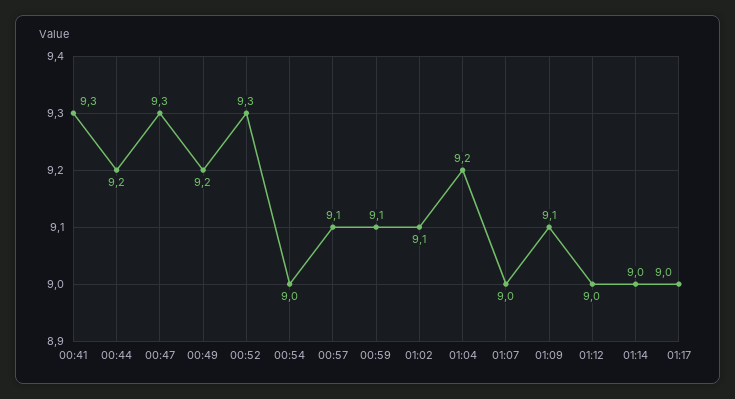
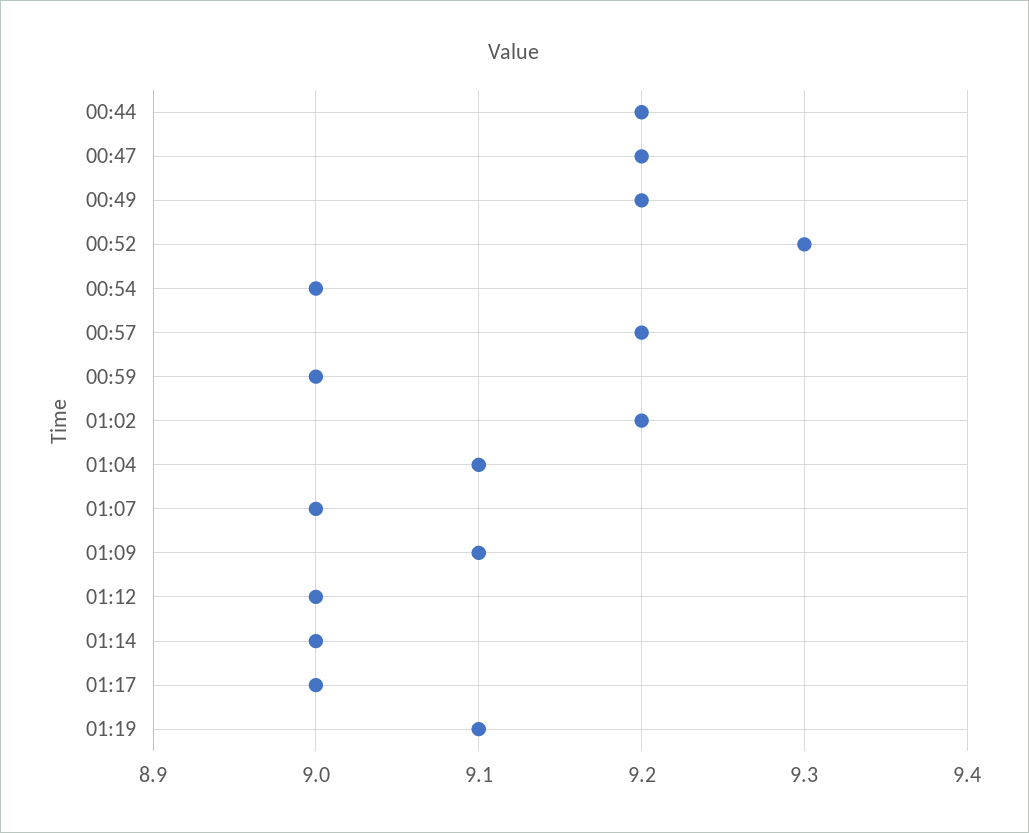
00:41: 9.3 -> none
00:47: 9.3 -> 9.2
00:57: 9.1 -> 9.2
00:59: 9.1 -> 9
01:02: 9.1 -> 9.2
01:04: 9.2 -> 9.1
01:19: none -> 9.1

